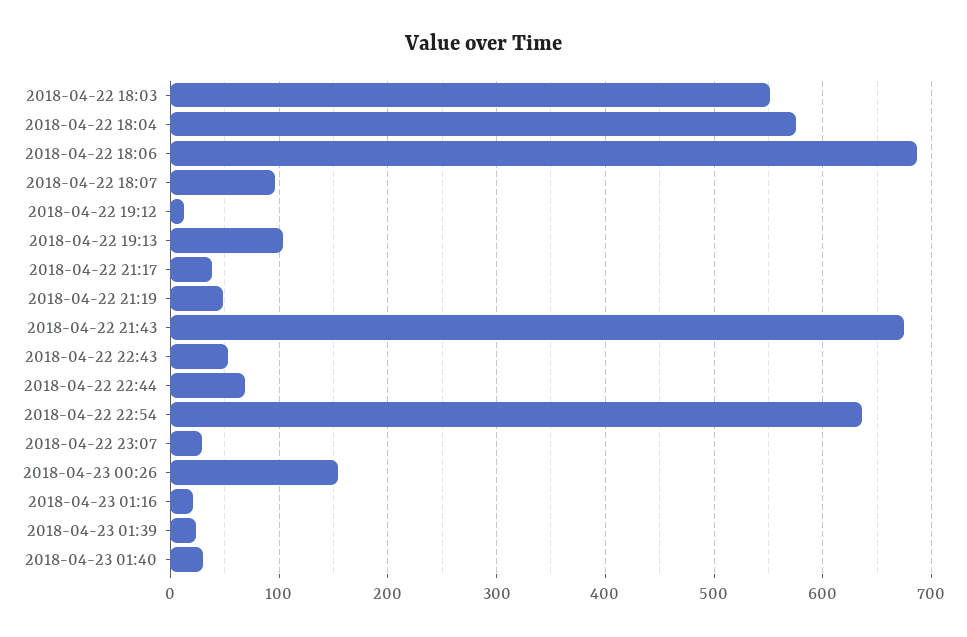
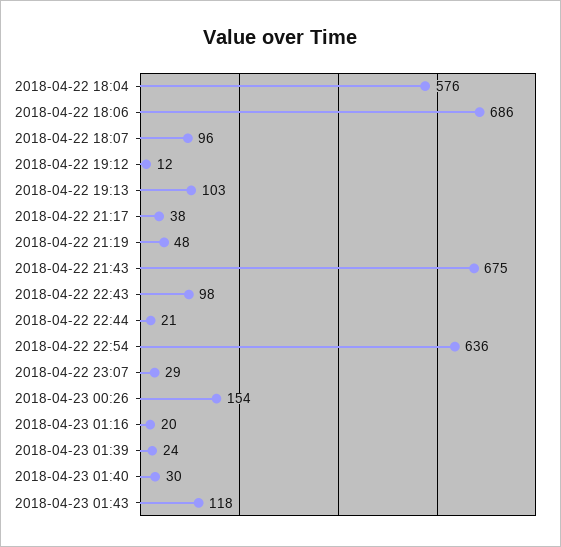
2018-04-22 18:03: 550 -> none
2018-04-22 22:43: 50 -> 98
2018-04-22 22:44: 70 -> 21
2018-04-23 01:43: none -> 118

